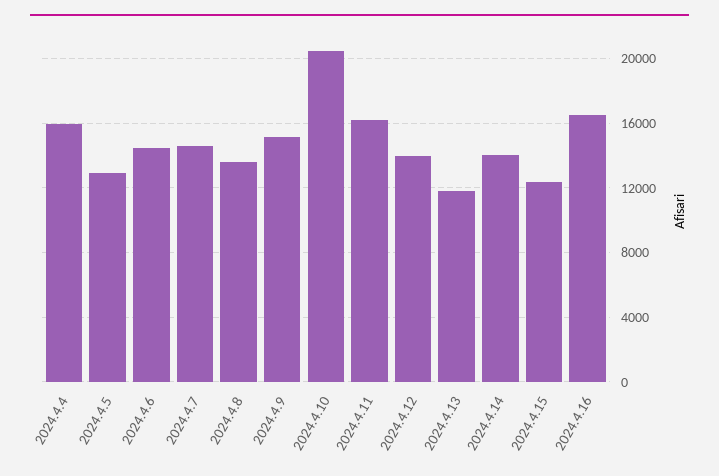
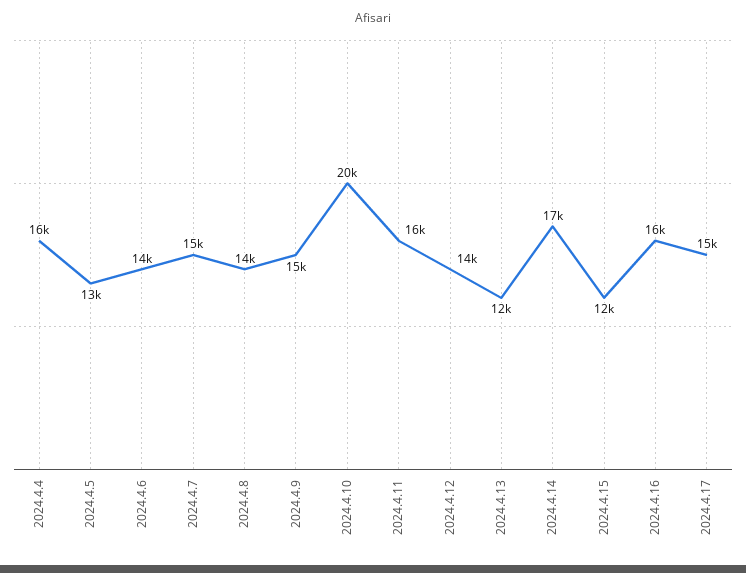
2024.4.14: 14000 -> 17000
2024.4.17: none -> 15000

